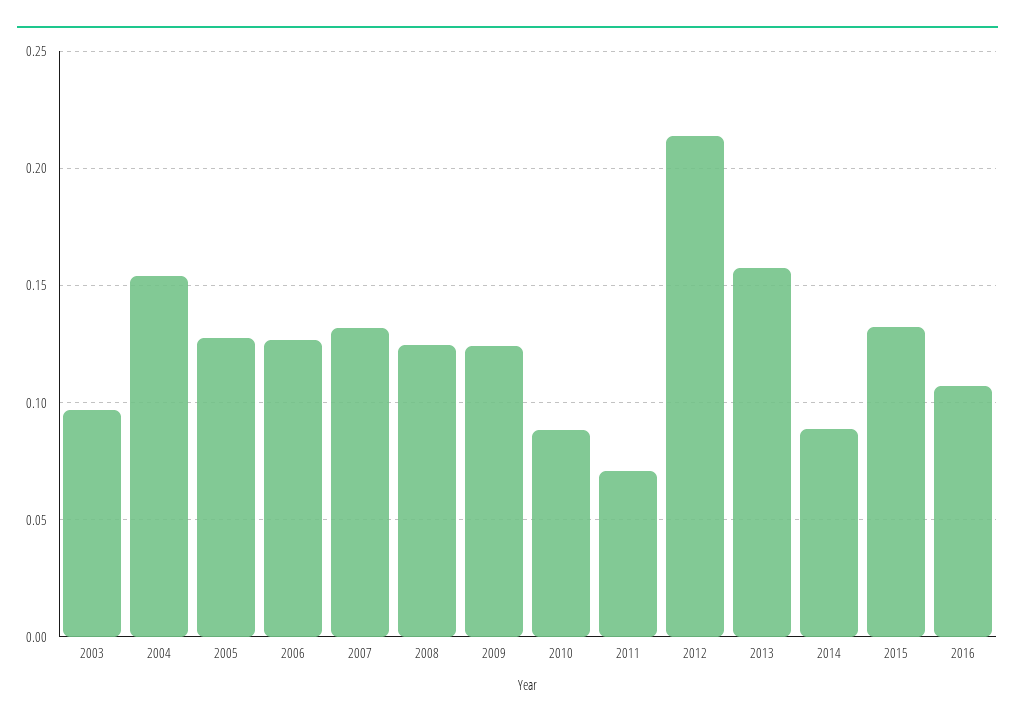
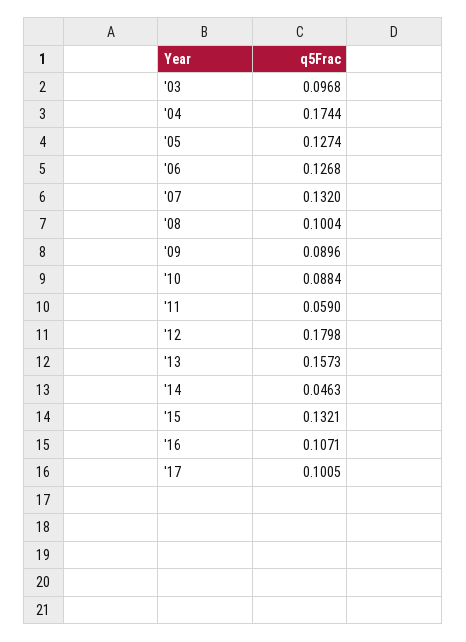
2004: 0.155 -> 0.1744
2008: 0.125 -> 0.1004
2009: 0.125 -> 0.0896
2011: 0.07 -> 0.059
2012: 0.215 -> 0.1798
2014: 0.09 -> 0.0463
'17: none -> 0.1005

